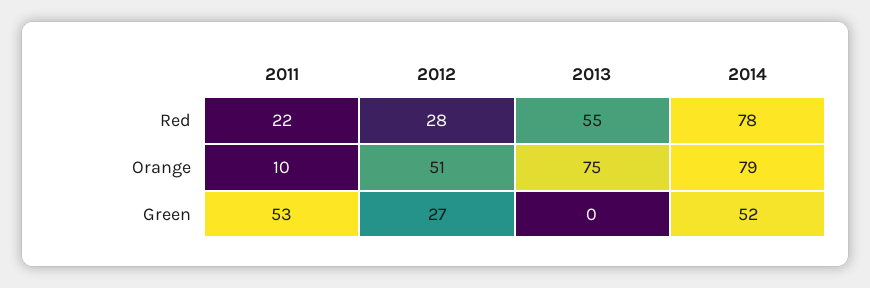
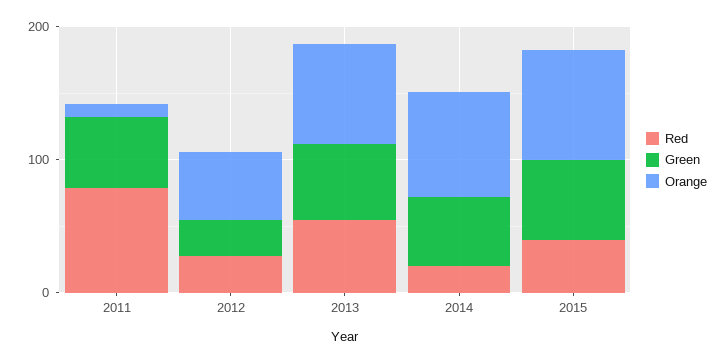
Red, 2011: 22 -> 80
Red, 2014: 78 -> 20
Green, 2013: 0 -> 60
Red, 2015: none -> 40
Green, 2015: none -> 60
Orange, 2015: none -> 80

